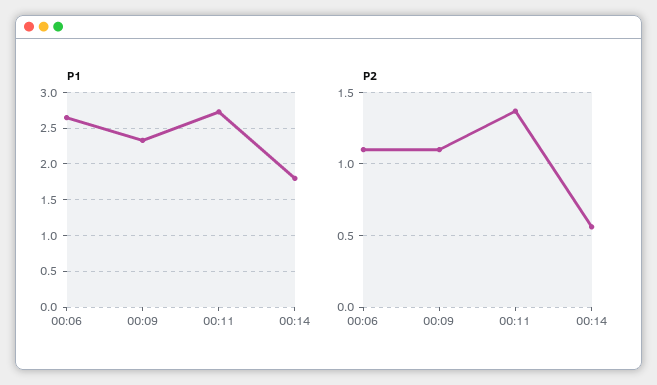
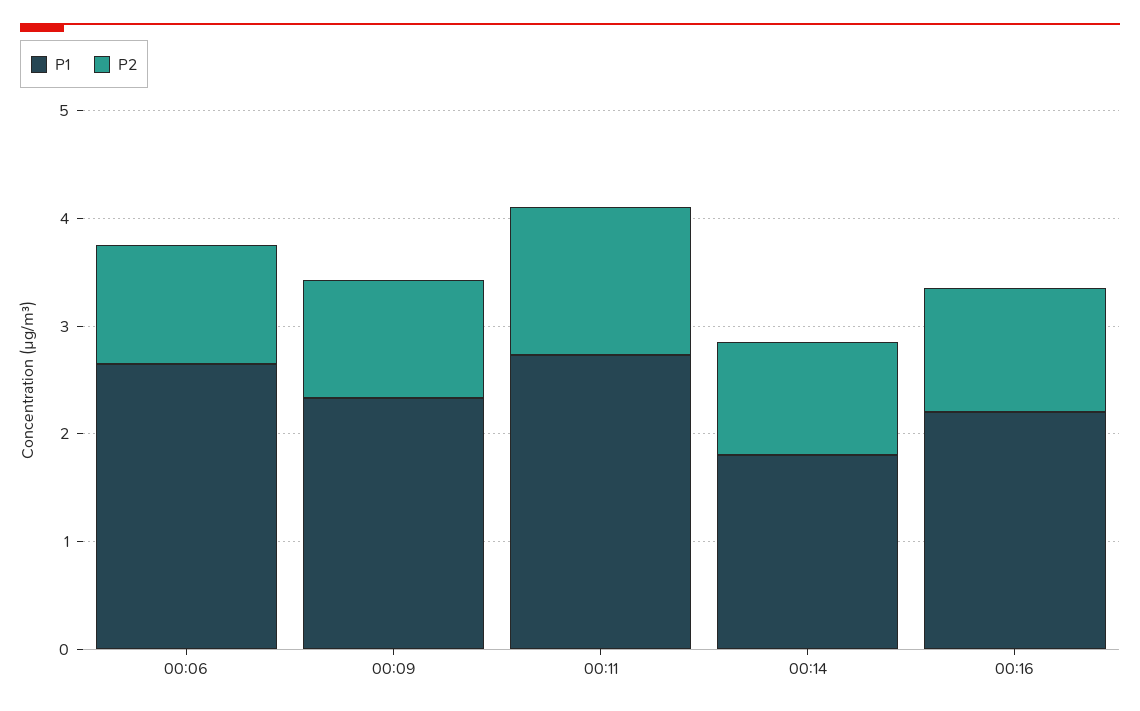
P2, 00:14: 0.55 -> 1
P1, 00:16: none -> 2.2
P2, 00:16: none -> 1.2

